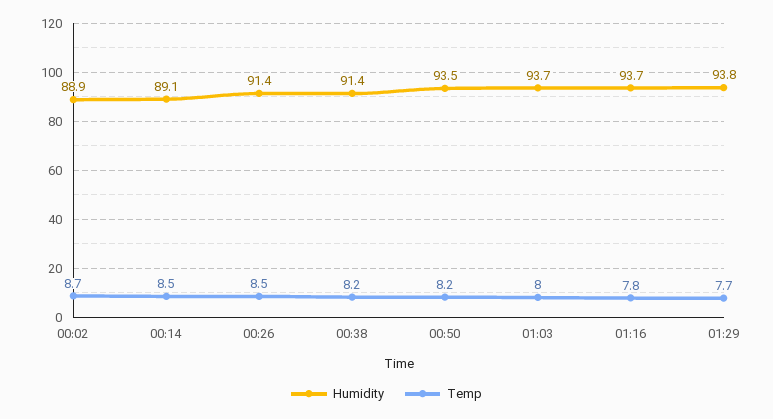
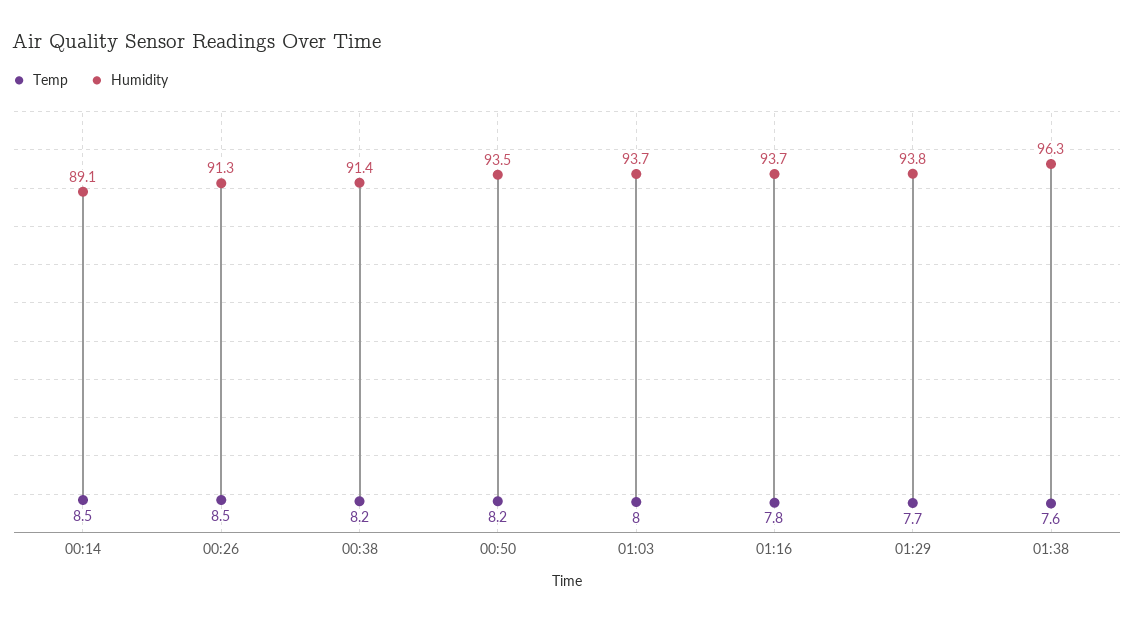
Humidity, 00:02: 88.9 -> none
Temp, 00:02: 8.7 -> none
Humidity, 00:26: 91.4 -> 91.3
Temp, 01:38: none -> 7.6
Humidity, 01:38: none -> 96.3

